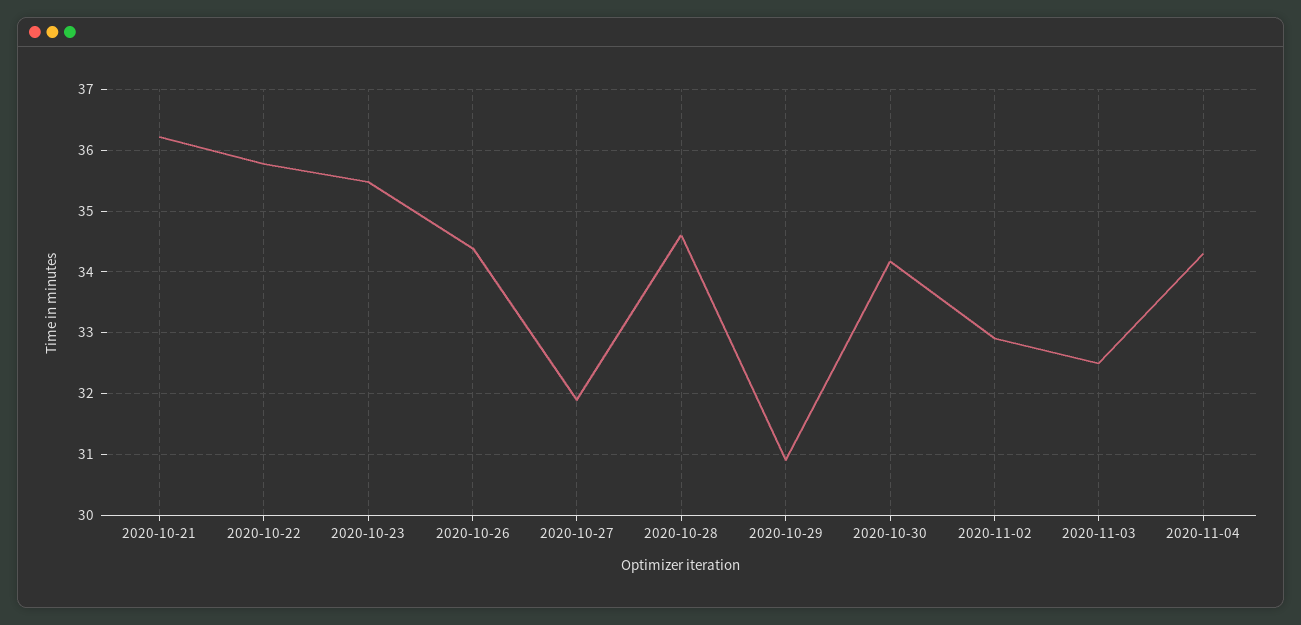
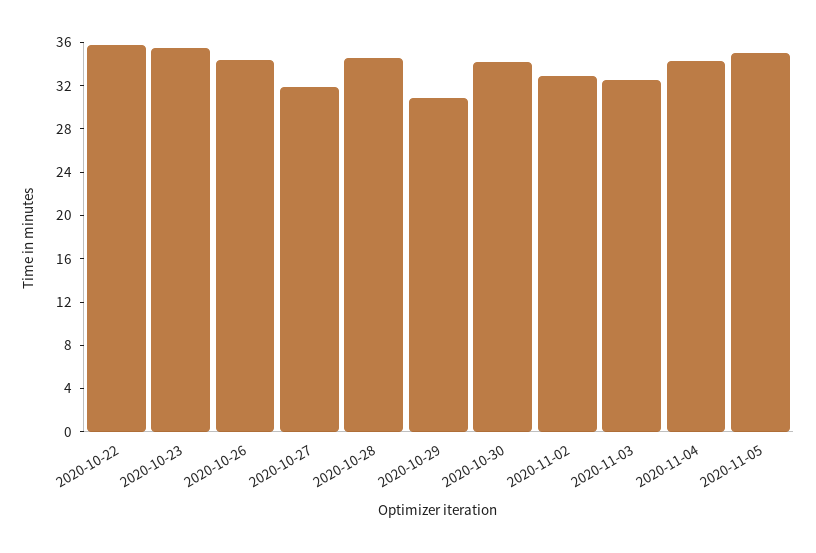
2020-10-21: 36.2 -> none
2020-11-05: none -> 35

